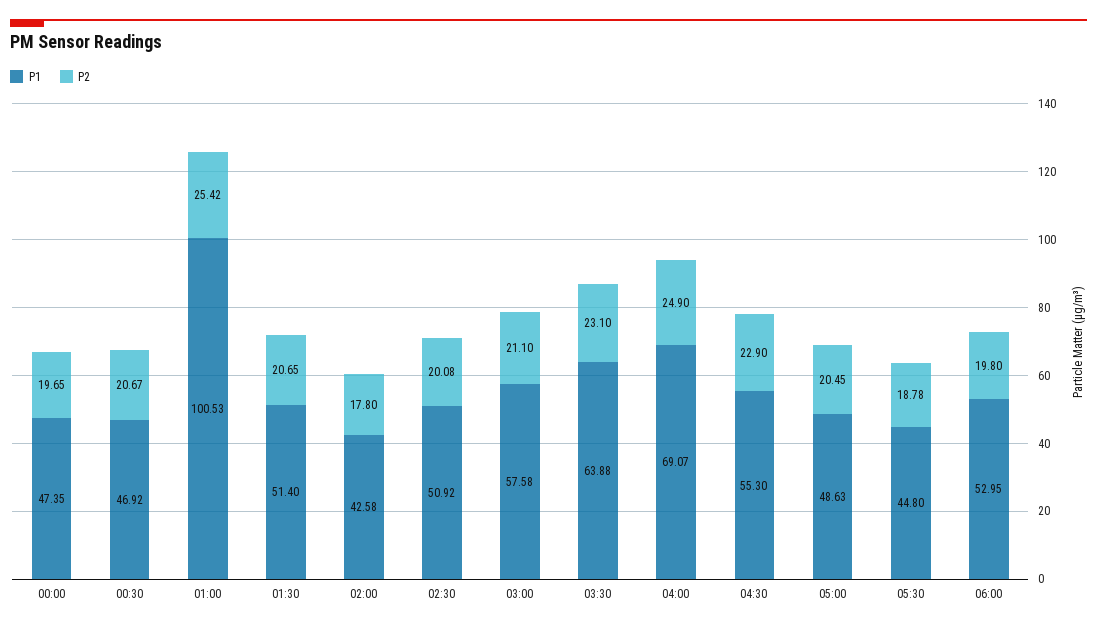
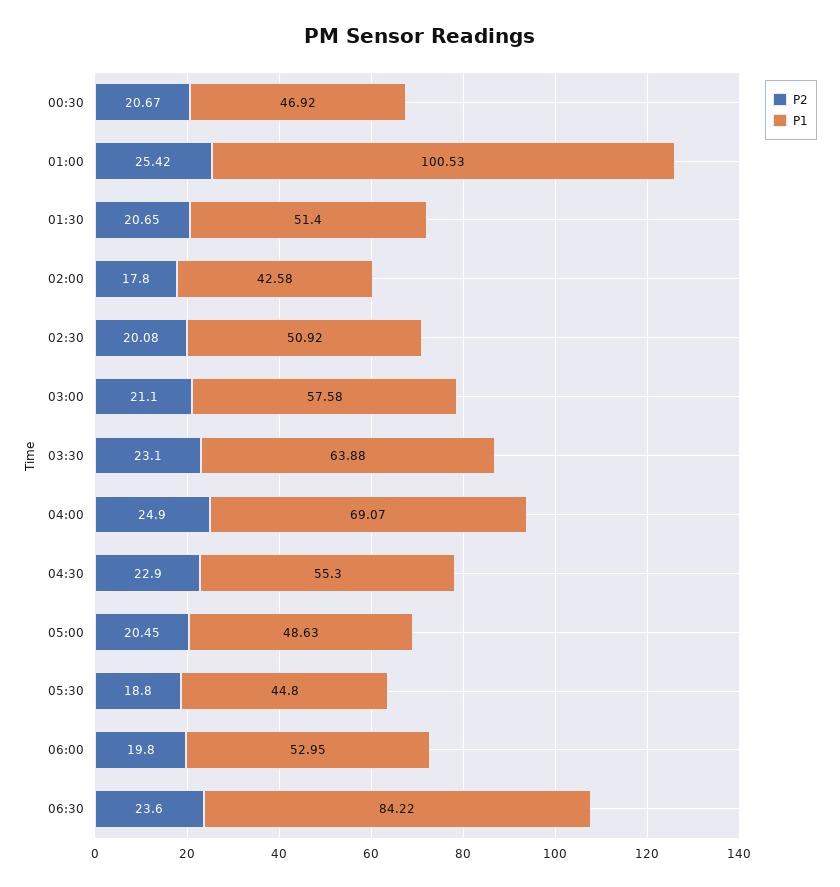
P1, 00:00: 47.35 -> none
P2, 00:00: 19.65 -> none
P2, 05:30: 18.78 -> 18.8
P2, 06:30: none -> 23.6
P1, 06:30: none -> 84.22

